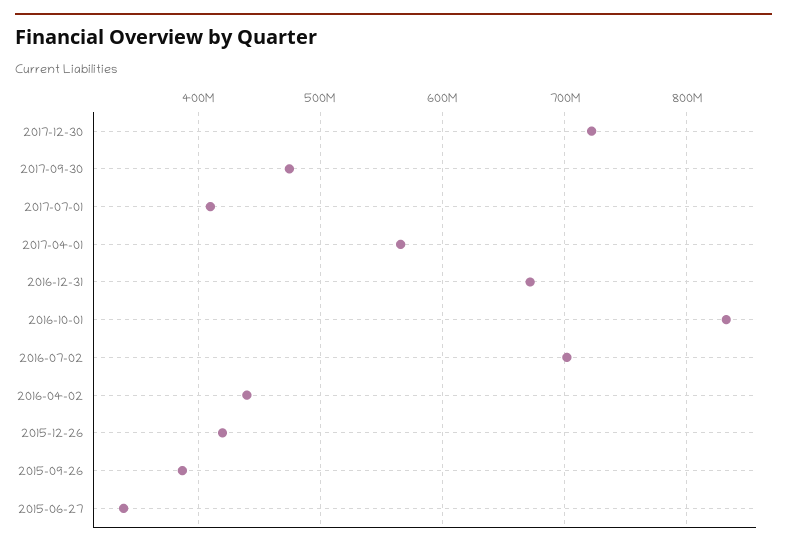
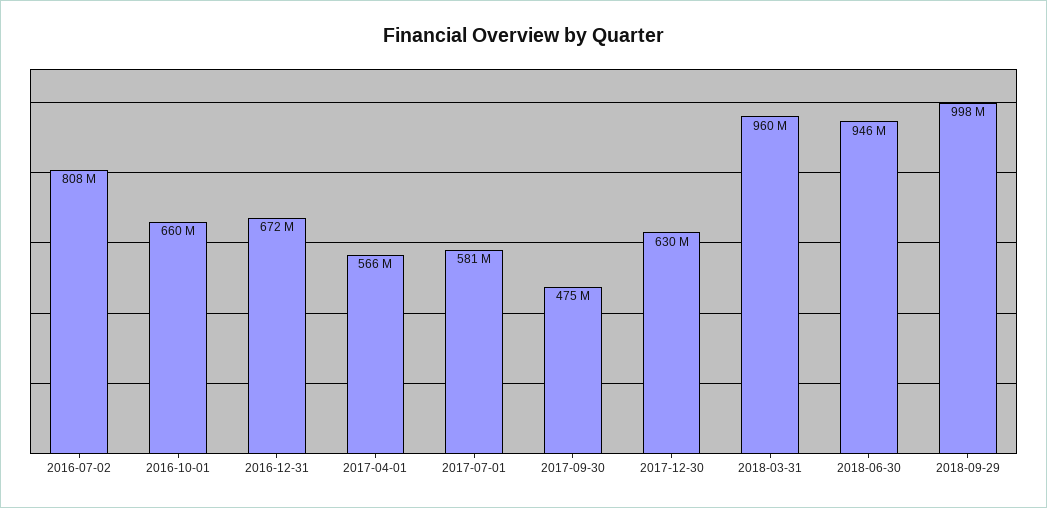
2017-12-30: 720000000 -> 630000000
2017-07-01: 410000000 -> 581000000
2016-10-01: 830000000 -> 660000000
2016-07-02: 700000000 -> 808000000
2016-04-02: 440000000 -> none
2015-12-26: 420000000 -> none
2015-09-26: 390000000 -> none
2015-06-27: 340000000 -> none
2018-03-31: none -> 960000000
2018-06-30: none -> 946000000
2018-09-29: none -> 998000000

